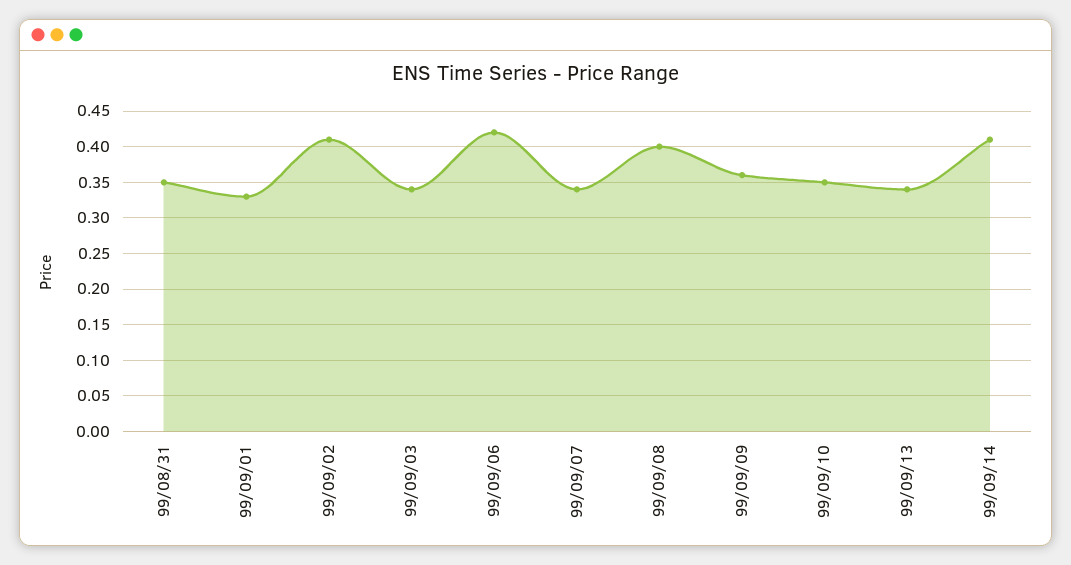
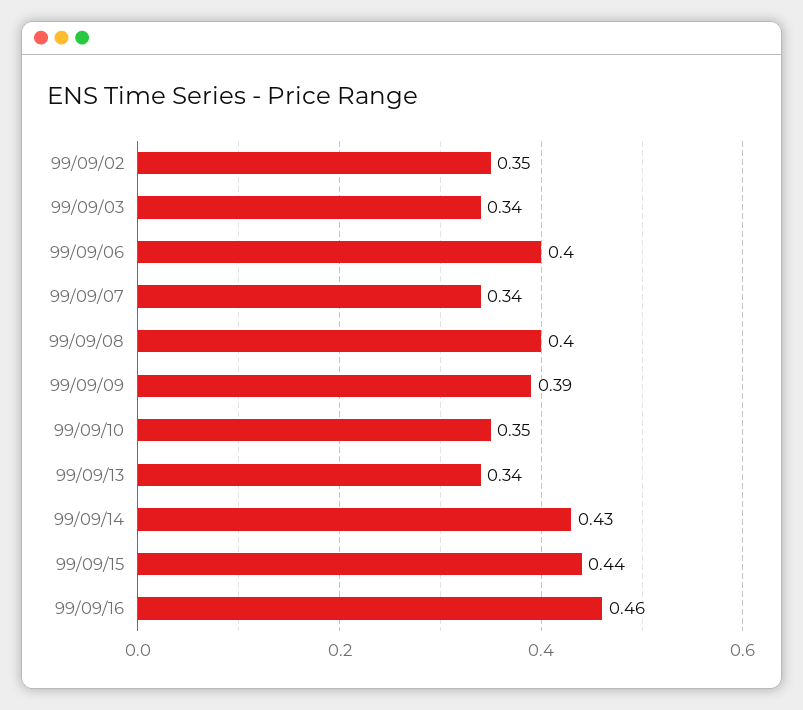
99/08/31: 0.35 -> none
99/09/01: 0.33 -> none
99/09/02: 0.41 -> 0.35
99/09/06: 0.42 -> 0.4
99/09/09: 0.36 -> 0.39
99/09/14: 0.41 -> 0.43
99/09/15: none -> 0.44
99/09/16: none -> 0.46

